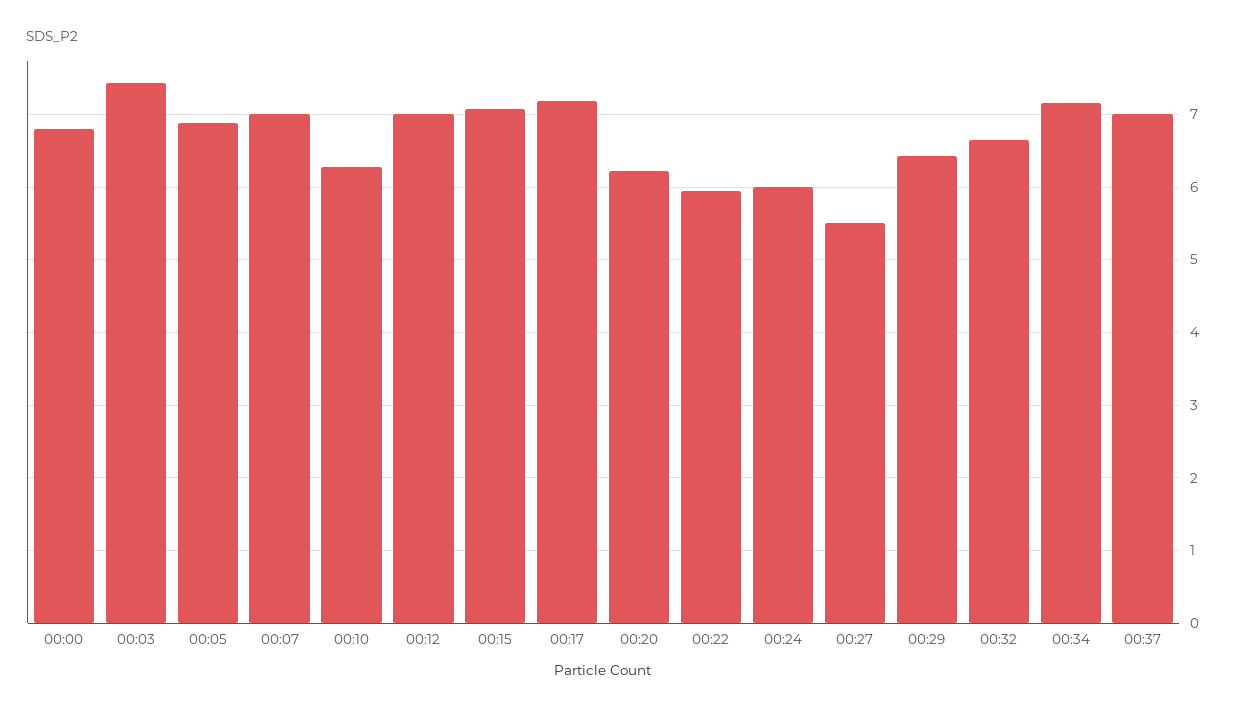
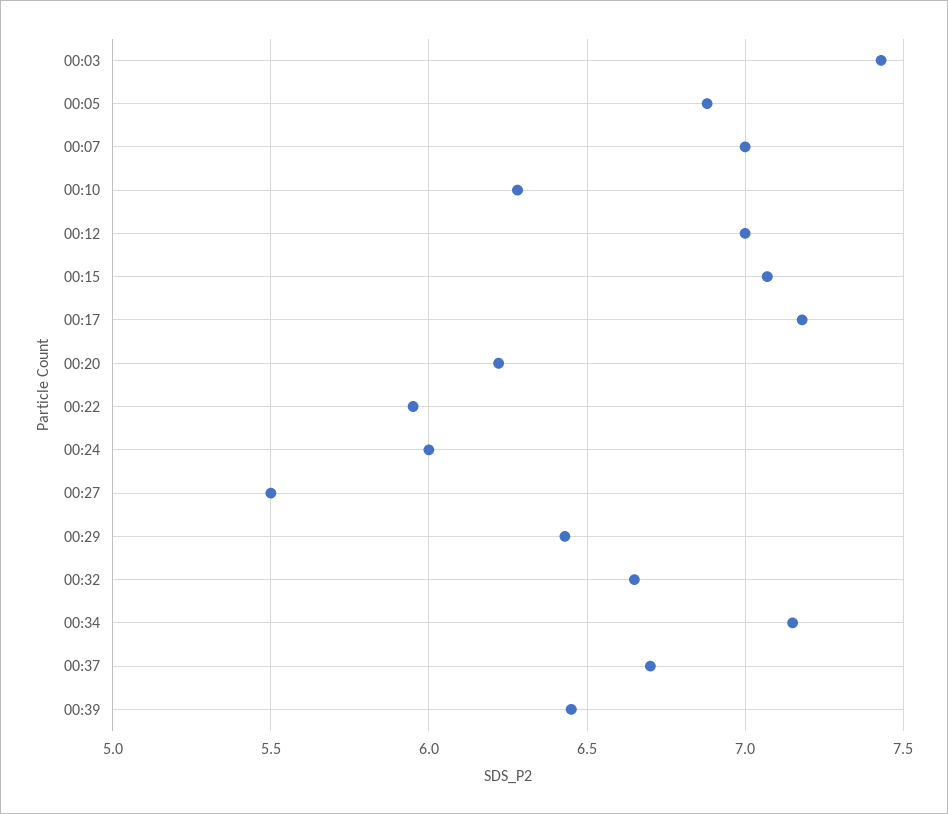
00:00: 6.8 -> none
00:37: 7 -> 6.7
00:39: none -> 6.45

